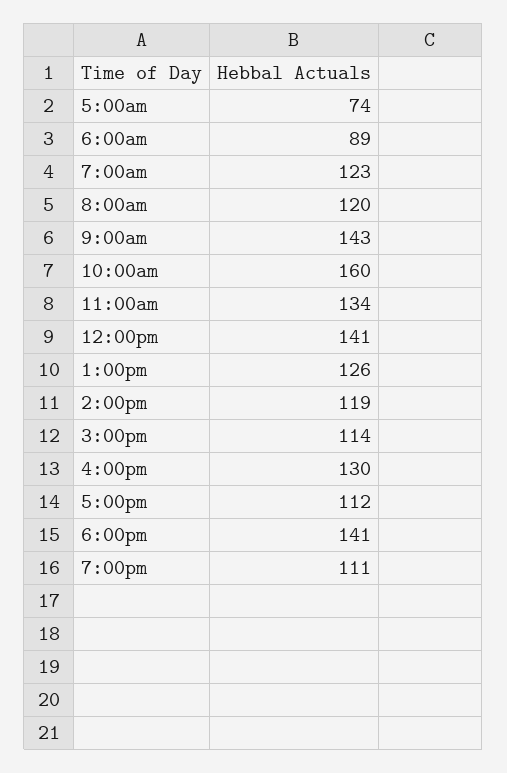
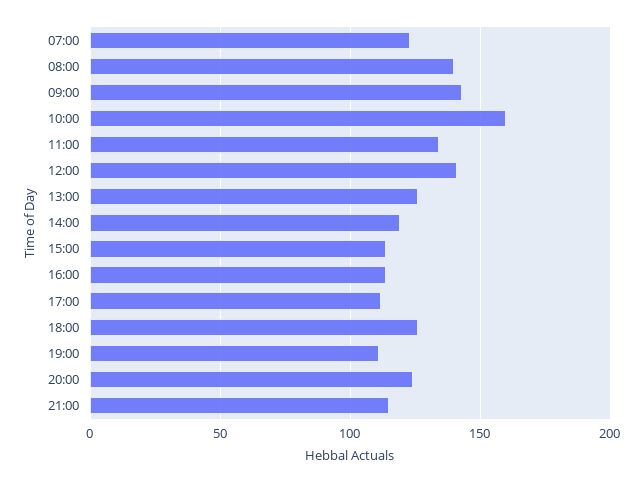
5:00am: 74 -> none
6:00am: 89 -> none
8:00am: 120 -> 140
4:00pm: 130 -> 115
6:00pm: 141 -> 125
20:00: none -> 125
21:00: none -> 115

